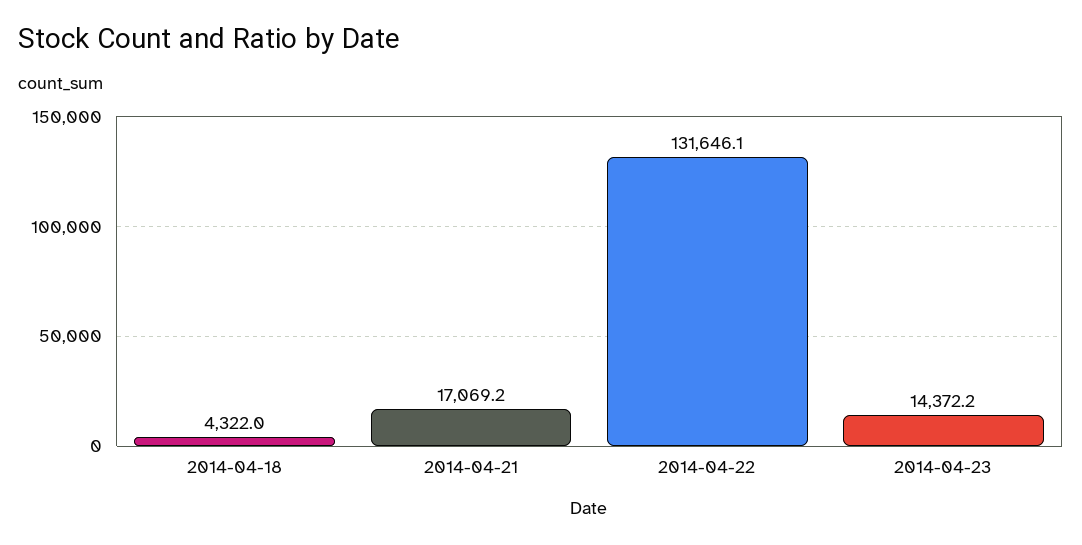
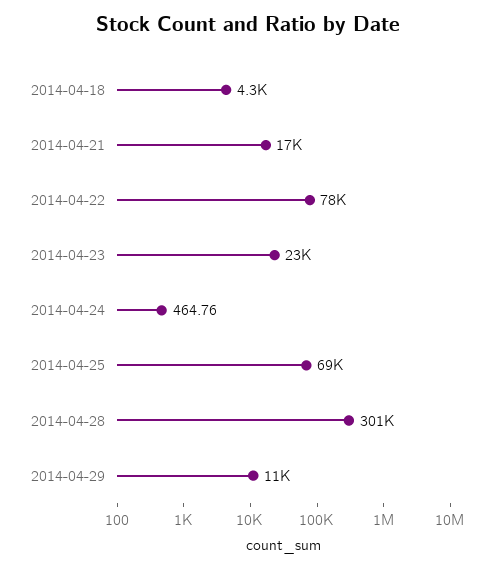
2014-04-22: 131646.1 -> 78000
2014-04-23: 14372.2 -> 23000
2014-04-24: none -> 464.76
2014-04-25: none -> 69000
2014-04-28: none -> 301000
2014-04-29: none -> 11000

